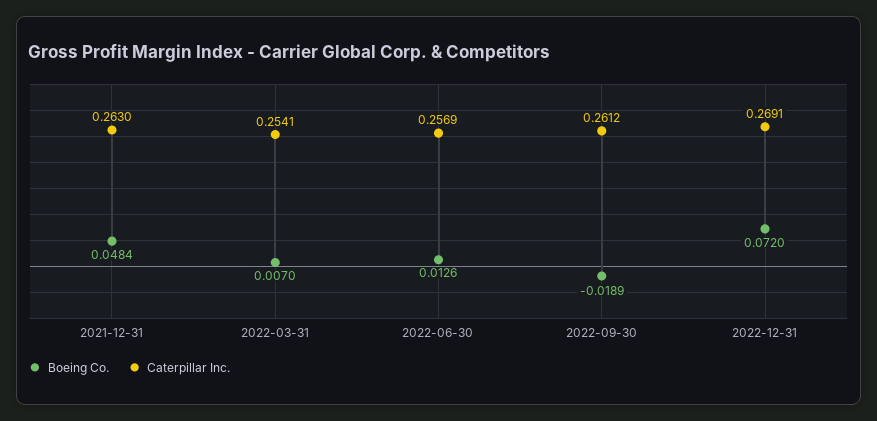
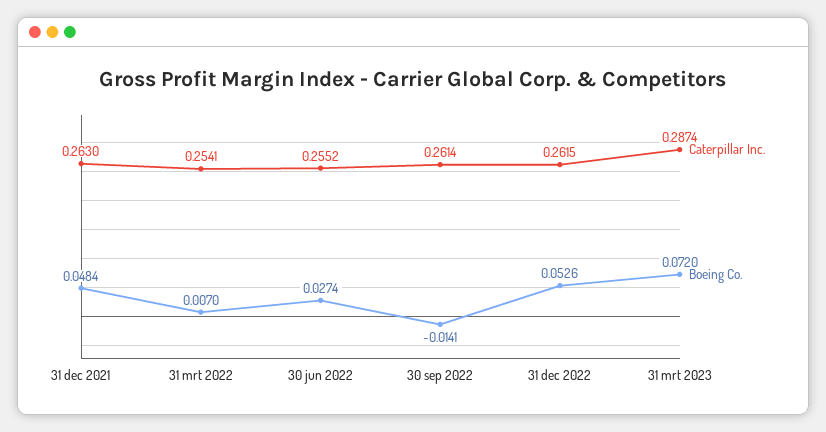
Boeing Co., 2022-06-30: 0.0126 -> 0.0274
Caterpillar Inc., 2022-06-30: 0.2569 -> 0.2552
Boeing Co., 2022-09-30: -0.0189 -> -0.0141
Caterpillar Inc., 2022-09-30: 0.2612 -> 0.2614
Boeing Co., 2022-12-31: 0.072 -> 0.0526
Caterpillar Inc., 2022-12-31: 0.2691 -> 0.2615
Caterpillar Inc., 31 mrt 2023: none -> 0.2874
Boeing Co., 31 mrt 2023: none -> 0.072

